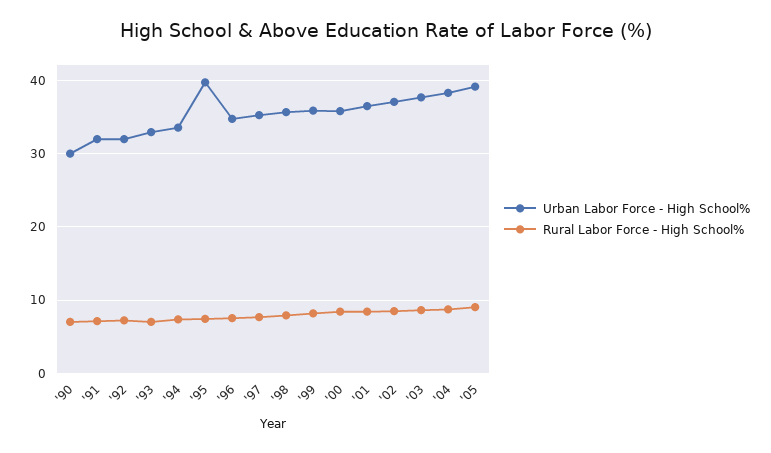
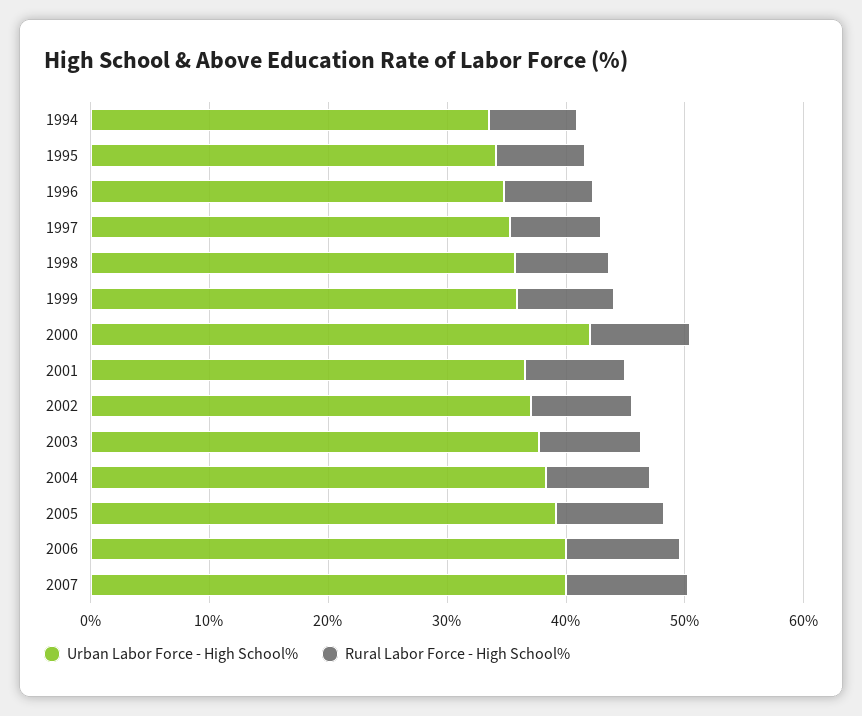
Urban Labor Force - High School%, '90: 30 -> none
Rural Labor Force - High School%, '90: 7 -> none
Urban Labor Force - High School%, '91: 32 -> none
Rural Labor Force - High School%, '91: 7 -> none
Urban Labor Force - High School%, '92: 32 -> none
Rural Labor Force - High School%, '92: 7 -> none
Urban Labor Force - High School%, '93: 33 -> none
Rural Labor Force - High School%, '93: 7 -> none
Urban Labor Force - High School%, '95: 40 -> 34
Urban Labor Force - High School%, '00: 36 -> 42
Urban Labor Force - High School%, 2006: none -> 40
Rural Labor Force - High School%, 2006: none -> 10
Urban Labor Force - High School%, 2007: none -> 40
Rural Labor Force - High School%, 2007: none -> 10

